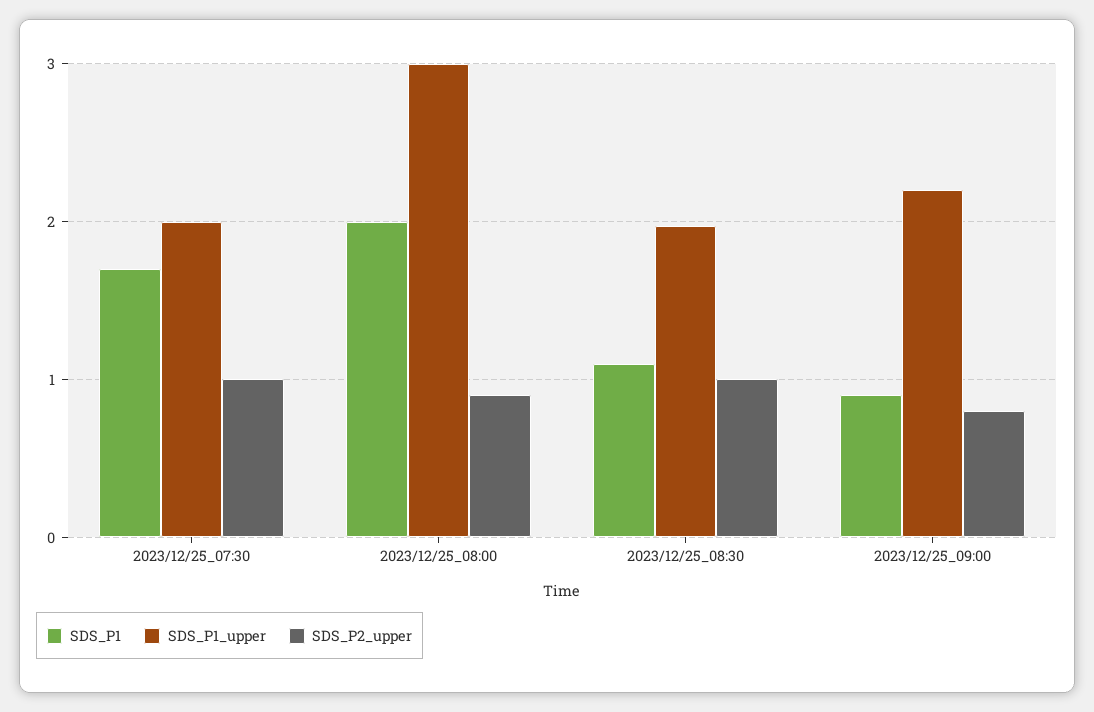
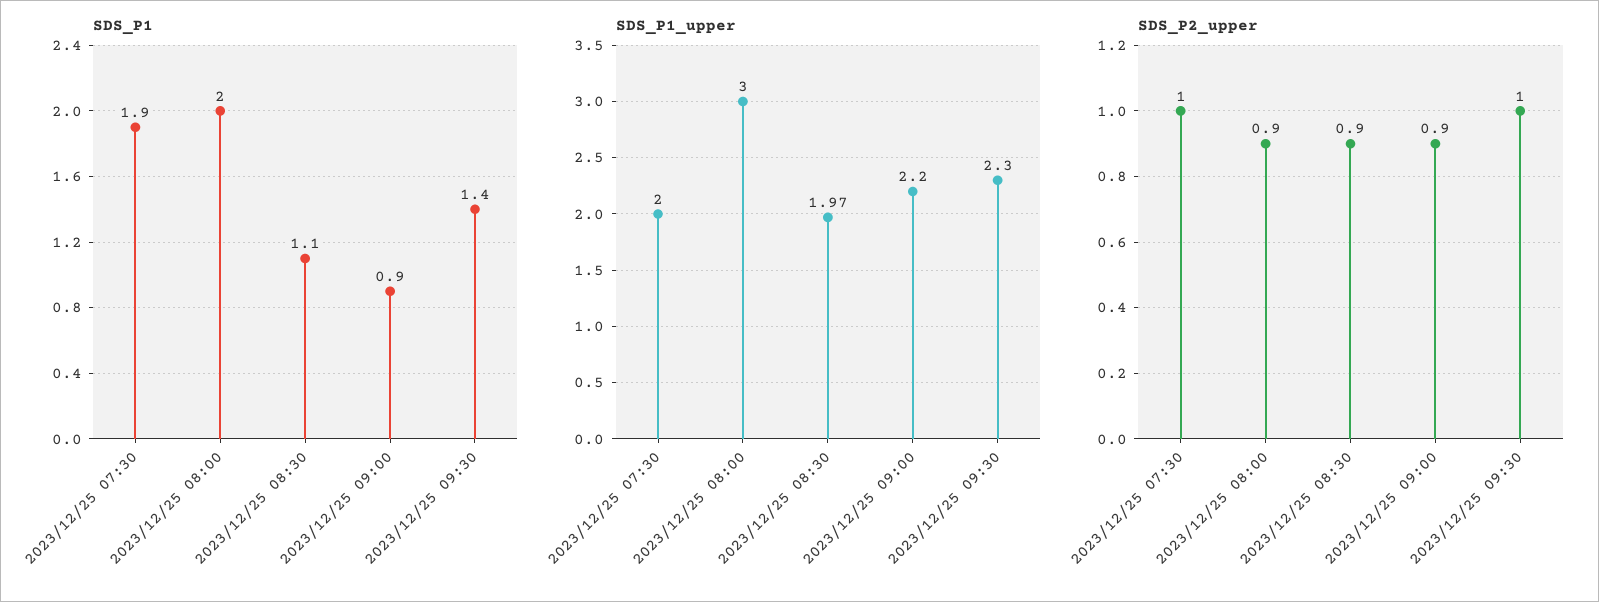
SDS_P1, 2023/12/25_07:30: 1.7 -> 1.9
SDS_P2_upper, 2023/12/25_08:30: 1 -> 0.9
SDS_P2_upper, 2023/12/25_09:00: 0.8 -> 0.9
SDS_P1, 2023/12/25 09:30: none -> 1.4
SDS_P1_upper, 2023/12/25 09:30: none -> 2.3
SDS_P2_upper, 2023/12/25 09:30: none -> 1

